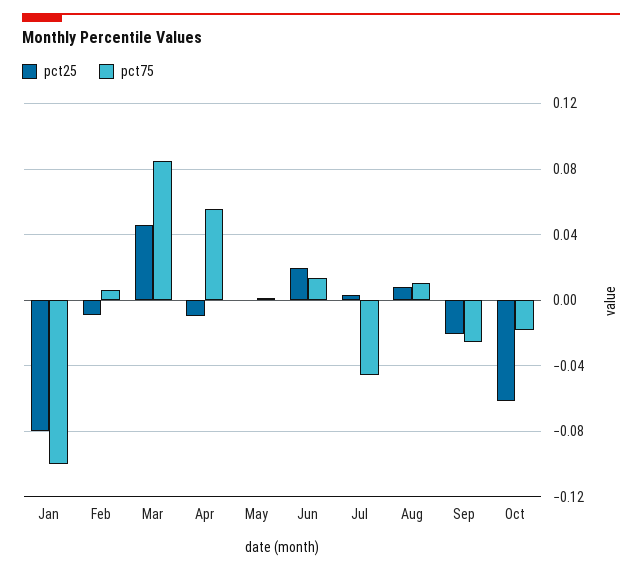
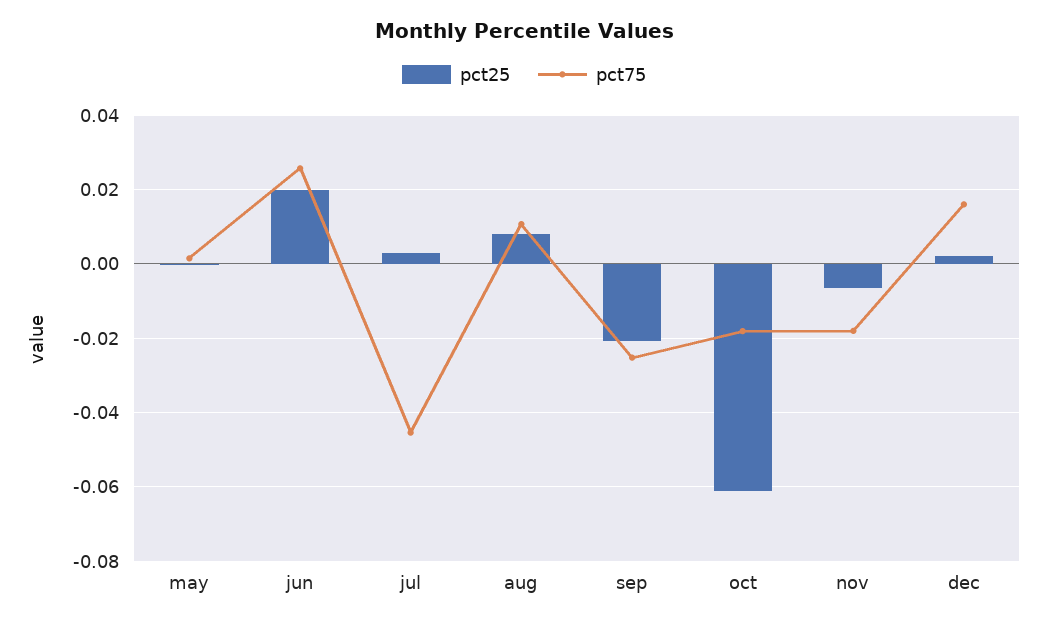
pct25, Jan: -0.08 -> none
pct75, Jan: -0.1 -> none
pct25, Feb: -0.01 -> none
pct75, Feb: 0.005 -> none
pct25, Mar: 0.045 -> none
pct75, Mar: 0.085 -> none
pct25, Apr: -0.01 -> none
pct75, Apr: 0.055 -> none
pct75, Jun: 0.015 -> 0.026
pct25, nov: none -> -0.006
pct75, nov: none -> -0.018
pct25, dec: none -> 0.002
pct75, dec: none -> 0.016

